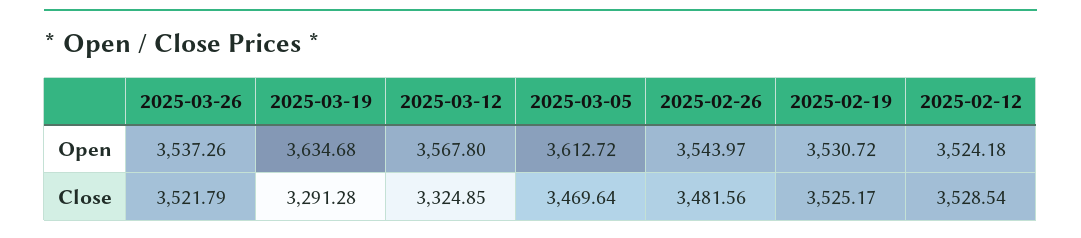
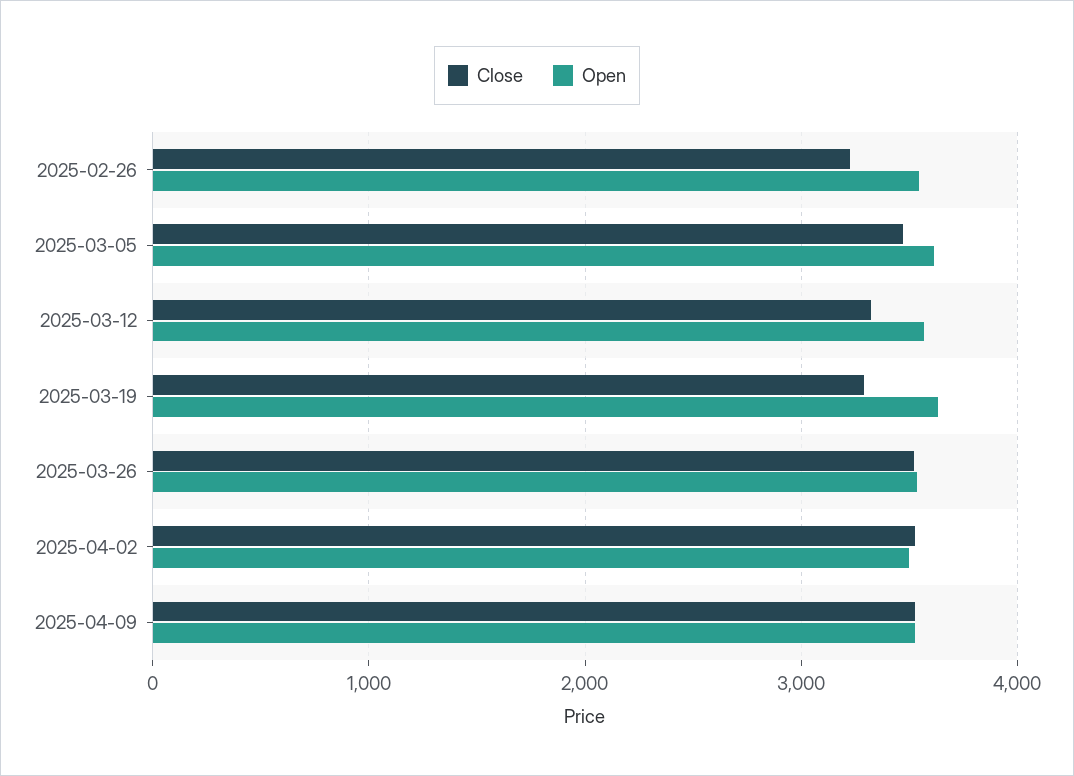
Open, 2025-02-19: 3530.72 -> none
Open, 2025-02-12: 3524.18 -> none
Close, 2025-02-26: 3481.56 -> 3200
Close, 2025-02-19: 3525.17 -> none
Close, 2025-02-12: 3528.54 -> none
Close, 2025-04-02: none -> 3500
Open, 2025-04-02: none -> 3500
Close, 2025-04-09: none -> 3500
Open, 2025-04-09: none -> 3500

